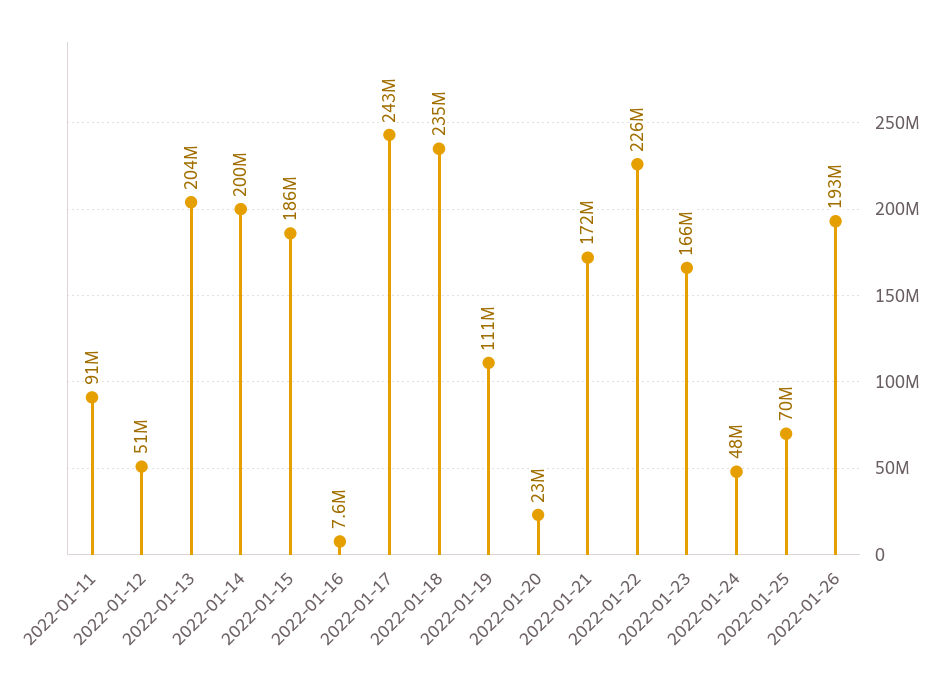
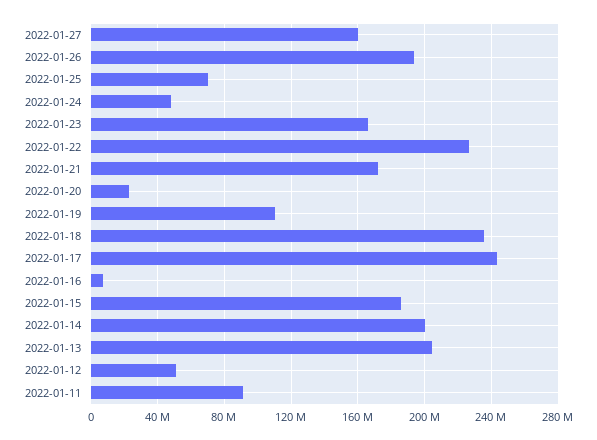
2022-01-27: none -> 160000000

